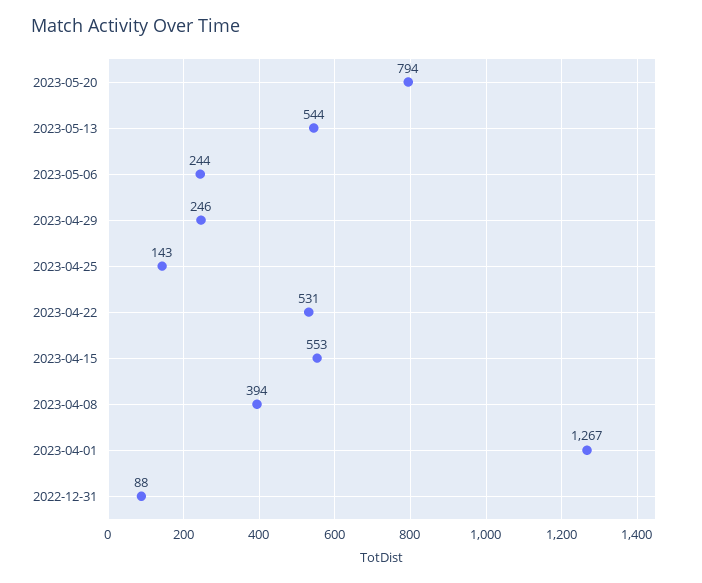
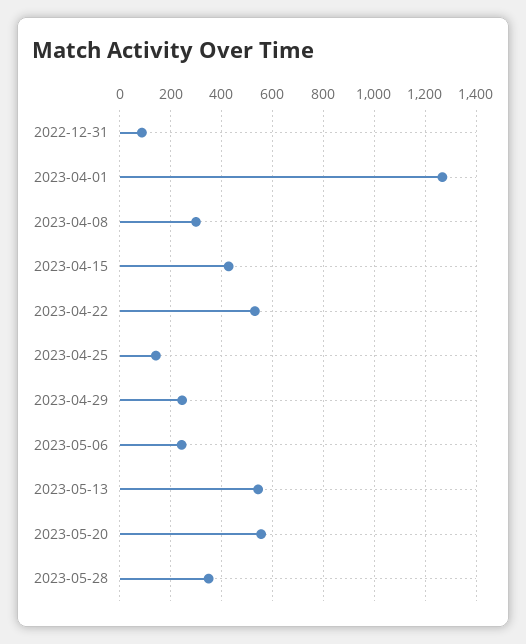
2023-05-20: 794 -> 550
2023-04-15: 553 -> 425
2023-04-08: 394 -> 300
2023-05-28: none -> 350

